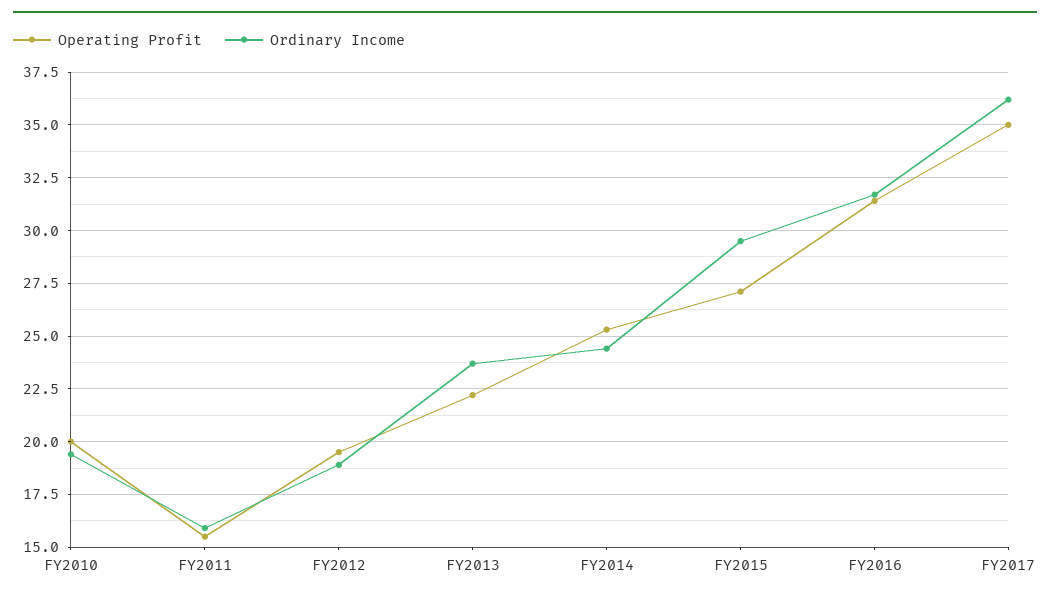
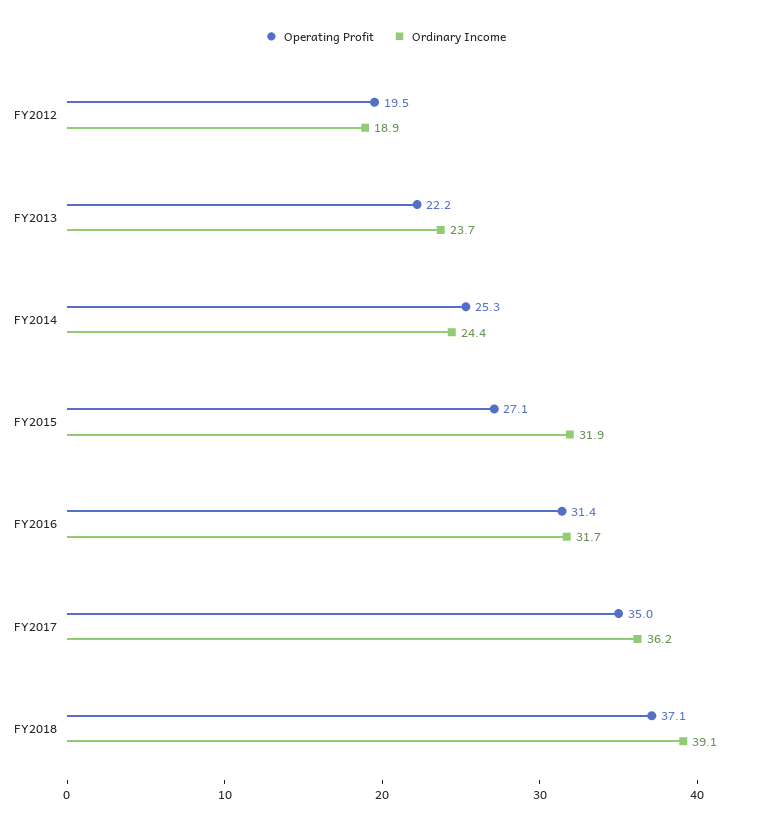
Operating Profit, FY2010: 20 -> none
Ordinary Income, FY2010: 19.5 -> none
Operating Profit, FY2011: 15.5 -> none
Ordinary Income, FY2011: 16 -> none
Ordinary Income, FY2015: 29.5 -> 31.9
Operating Profit, FY2018: none -> 37.1
Ordinary Income, FY2018: none -> 39.1

